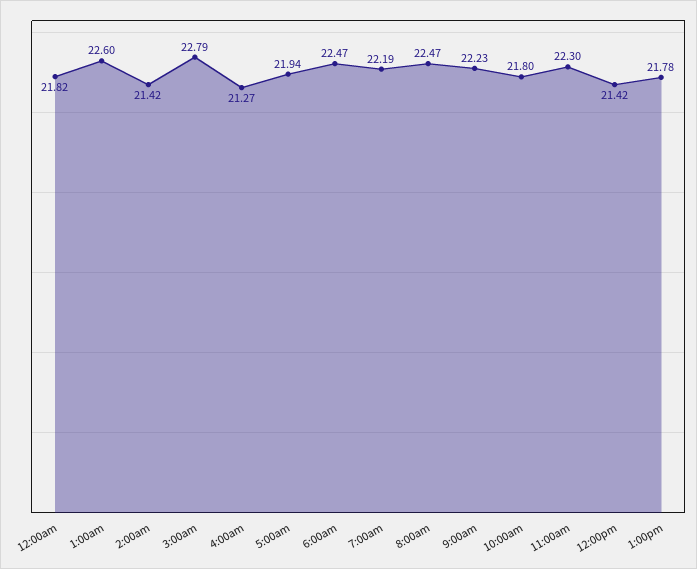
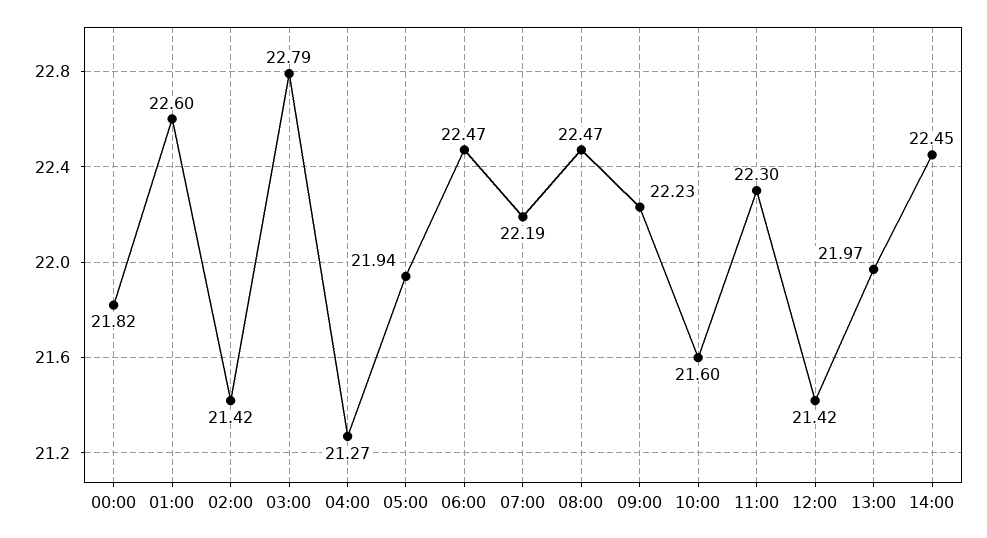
10:00am: 21.8 -> 21.6
1:00pm: 21.78 -> 21.97
14:00: none -> 22.45

